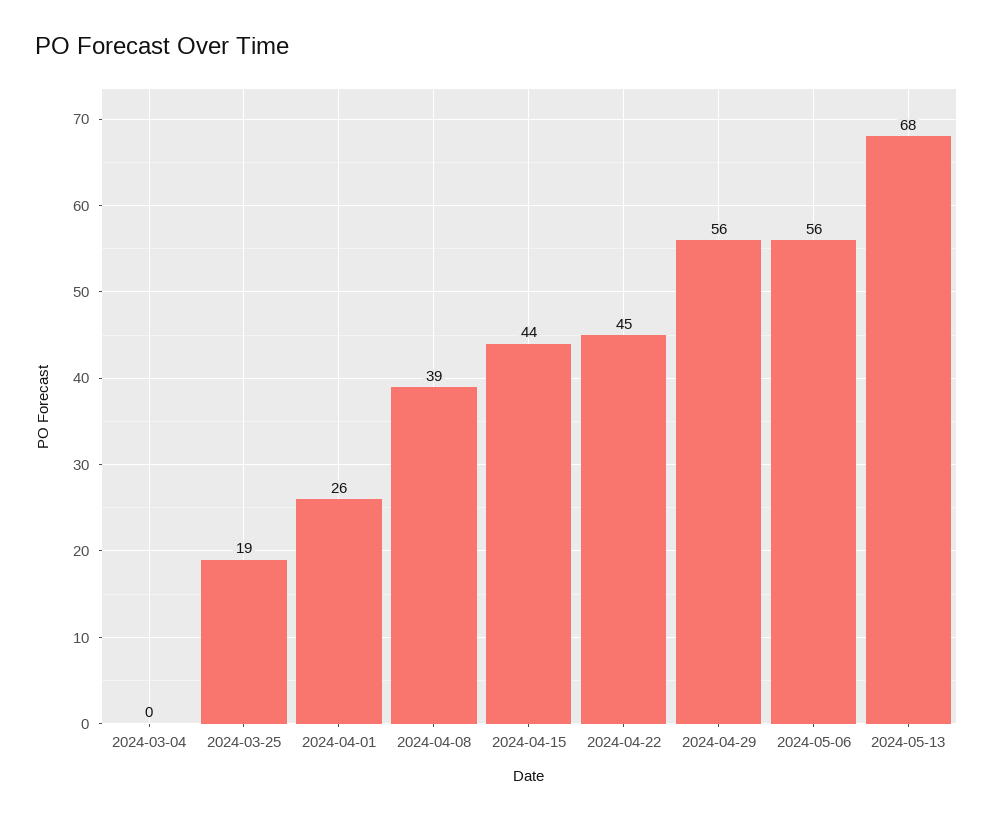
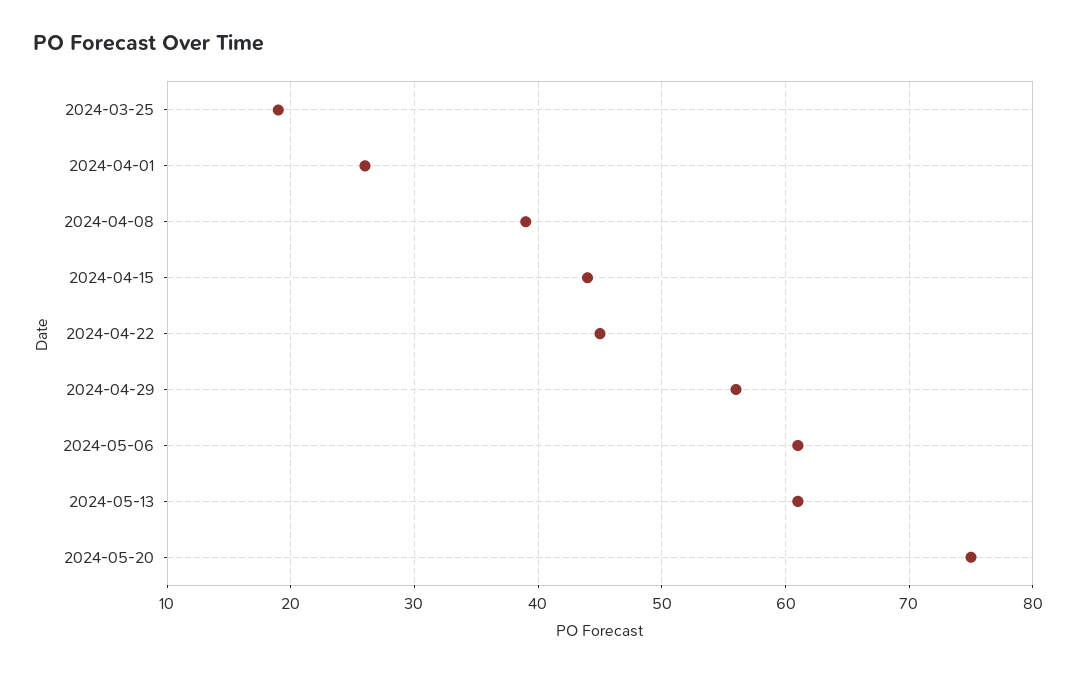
2024-03-04: 0 -> none
2024-05-06: 56 -> 61
2024-05-13: 68 -> 61
2024-05-20: none -> 75

